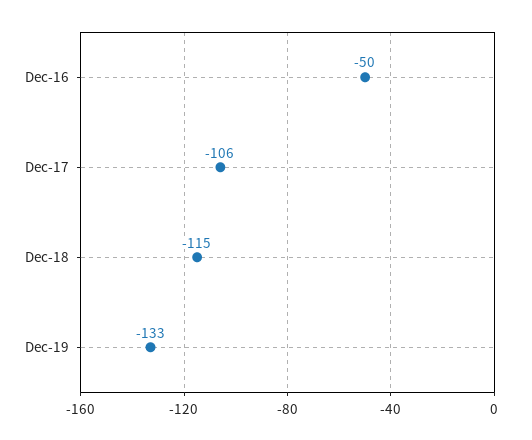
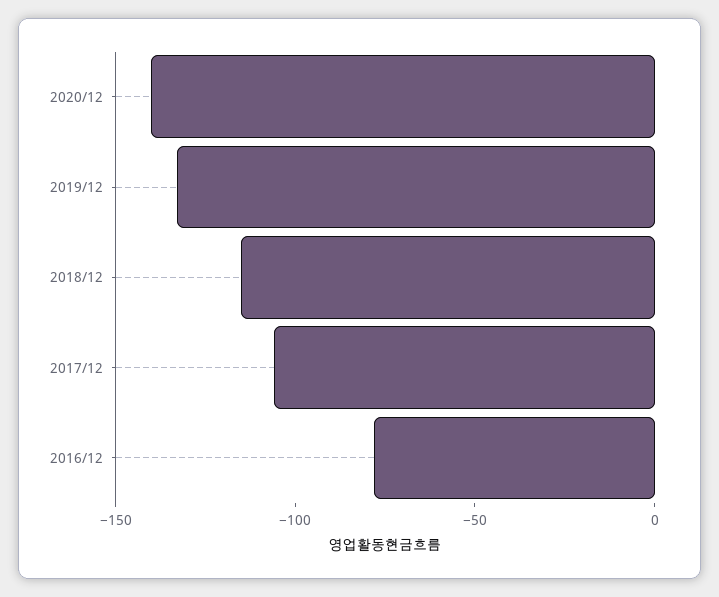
Dec-16: -50 -> -80
2020/12: none -> -140

